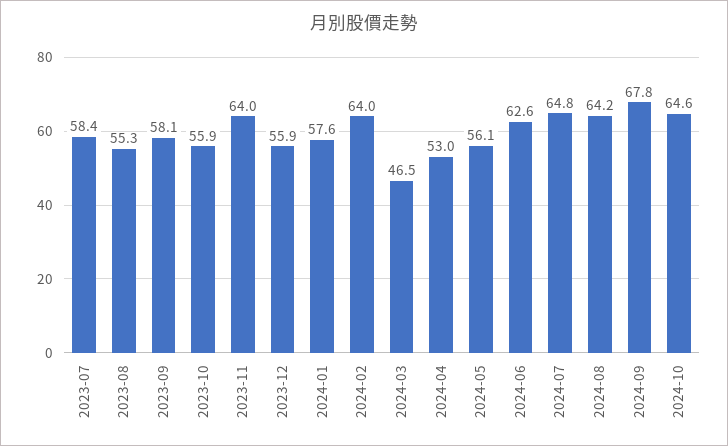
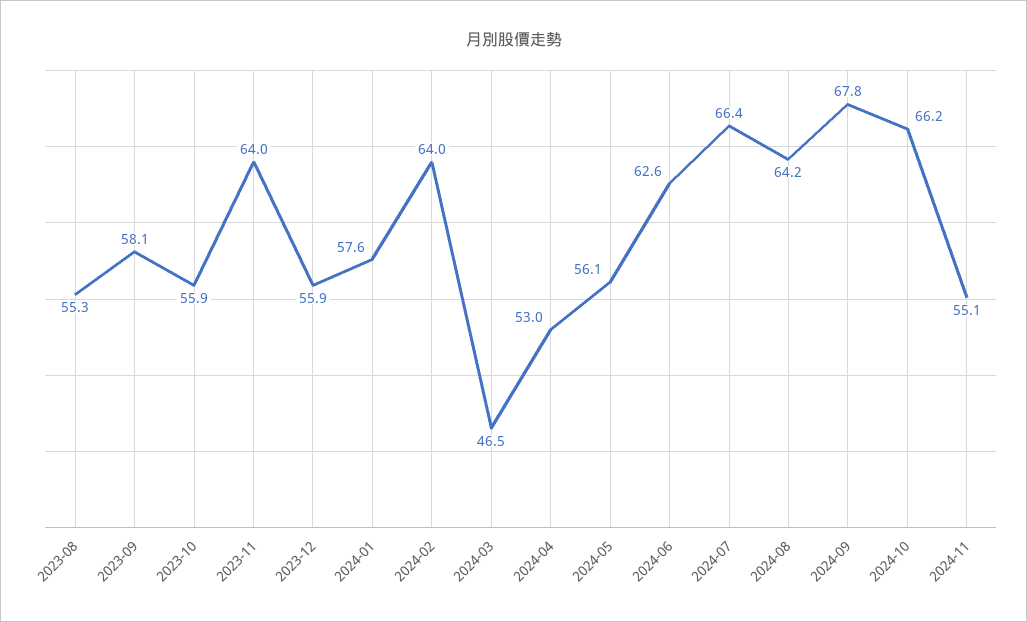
2023-07: 58.4 -> none
2024-07: 64.8 -> 66.4
2024-10: 64.6 -> 66.2
2024-11: none -> 55.1

